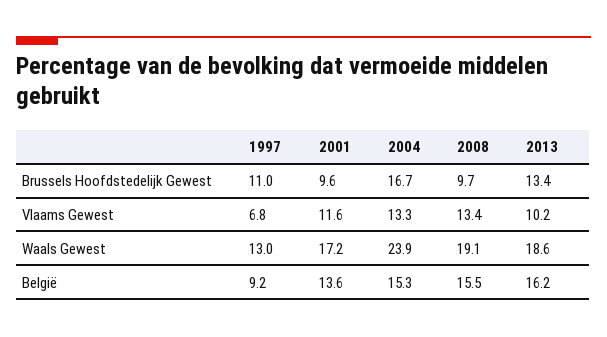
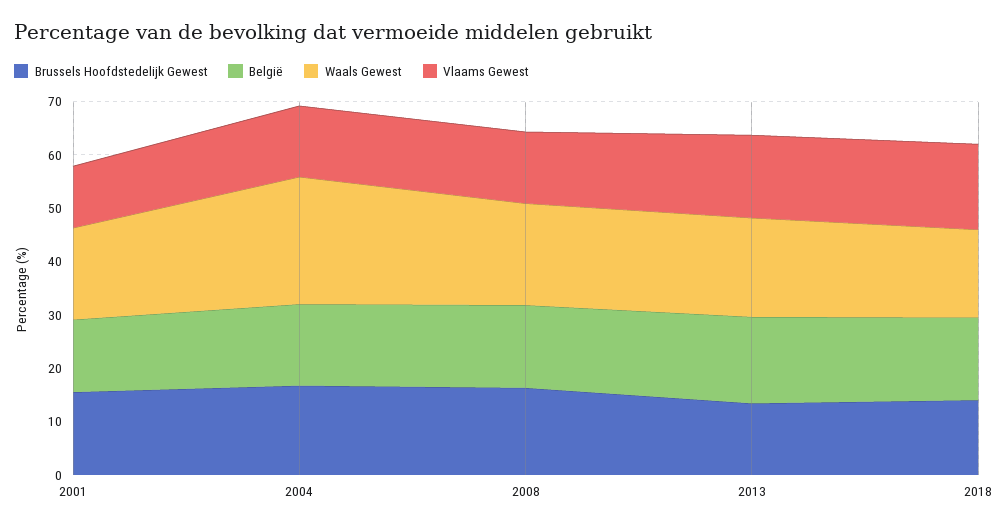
Brussels Hoofdstedelijk Gewest, 1997: 11 -> none
Brussels Hoofdstedelijk Gewest, 2001: 9.6 -> 16
Brussels Hoofdstedelijk Gewest, 2008: 9.7 -> 16
Vlaams Gewest, 1997: 6.8 -> none
Vlaams Gewest, 2013: 10.2 -> 16
Waals Gewest, 1997: 13 -> none
België, 1997: 9.2 -> none
Brussels Hoofdstedelijk Gewest, 2018: none -> 14
België, 2018: none -> 16
Waals Gewest, 2018: none -> 16
Vlaams Gewest, 2018: none -> 16

